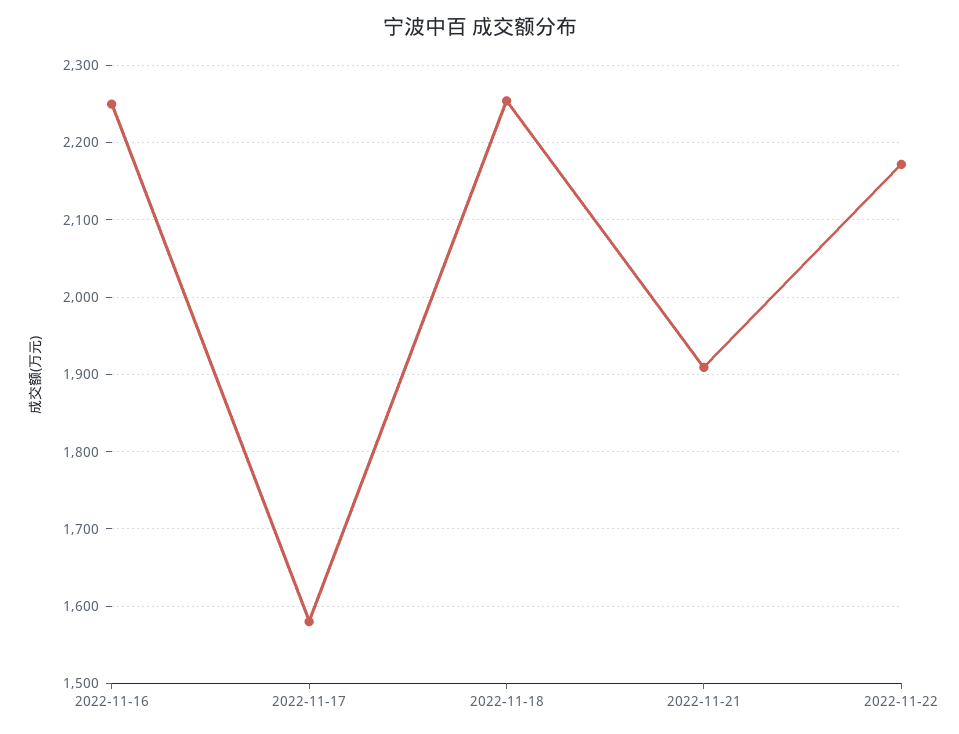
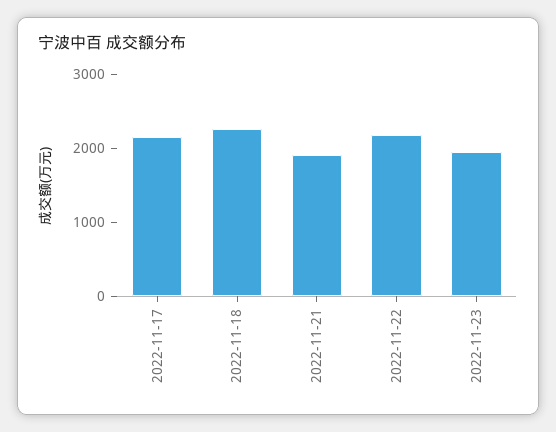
2022-11-16: 2250 -> none
2022-11-17: 1580 -> 2200
2022-11-23: none -> 2000

